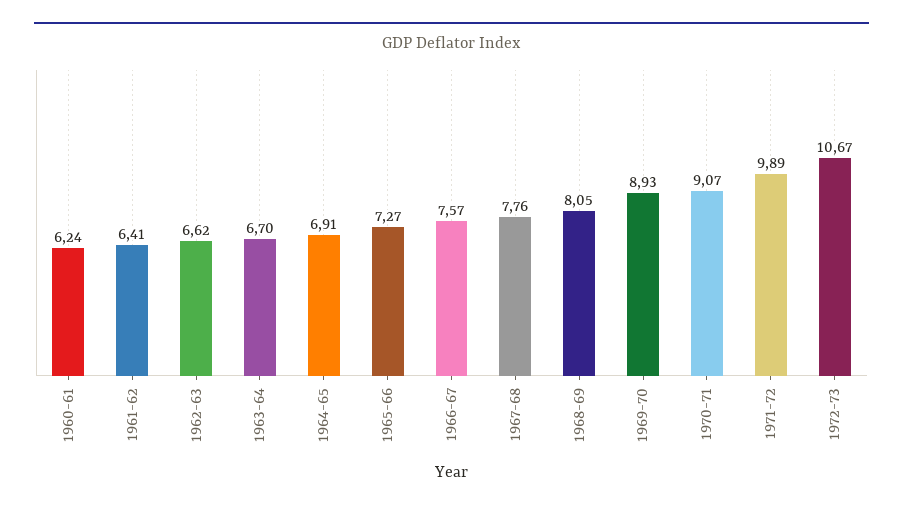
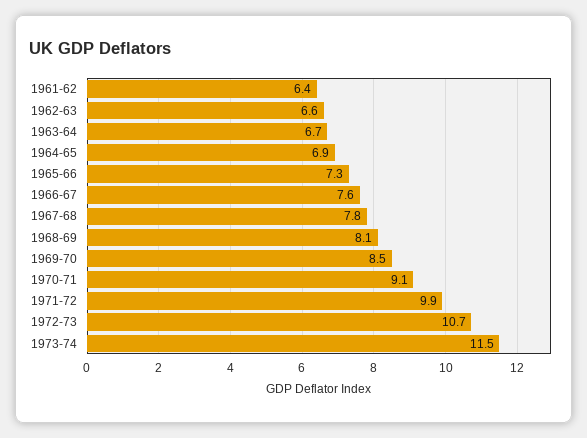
1960-61: 6.24 -> none
1969-70: 8.93 -> 8.5
1973-74: none -> 11.5

